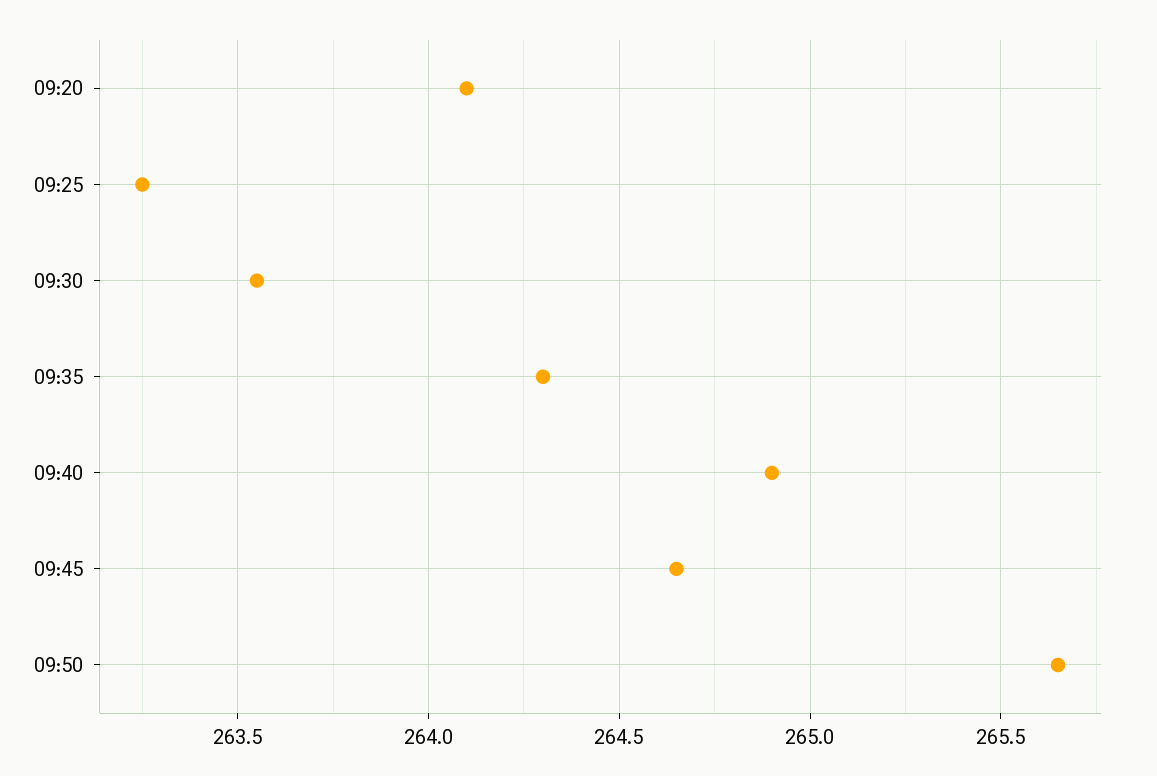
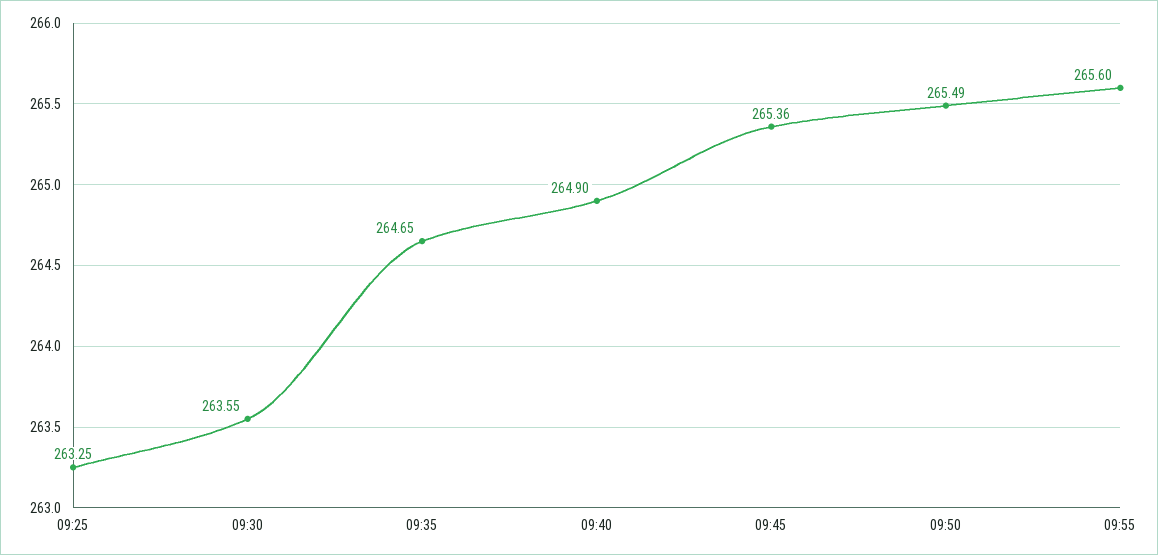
09:20: 264.1 -> none
09:35: 264.3 -> 264.65
09:45: 264.65 -> 265.36
09:50: 265.65 -> 265.49
09:55: none -> 265.6

